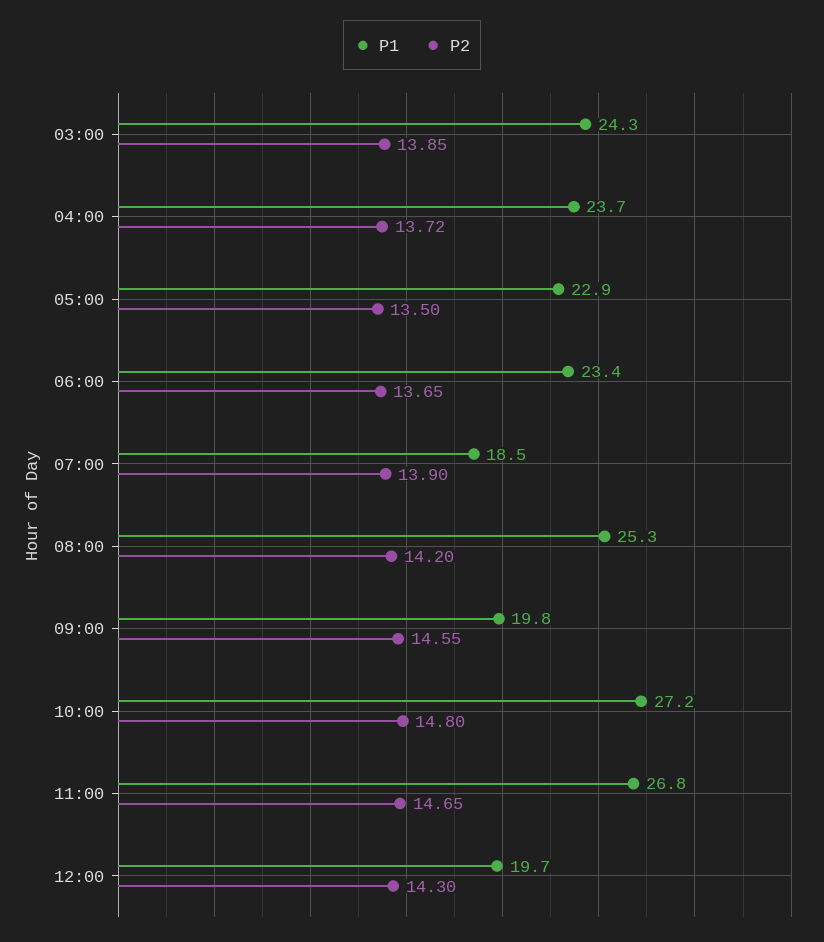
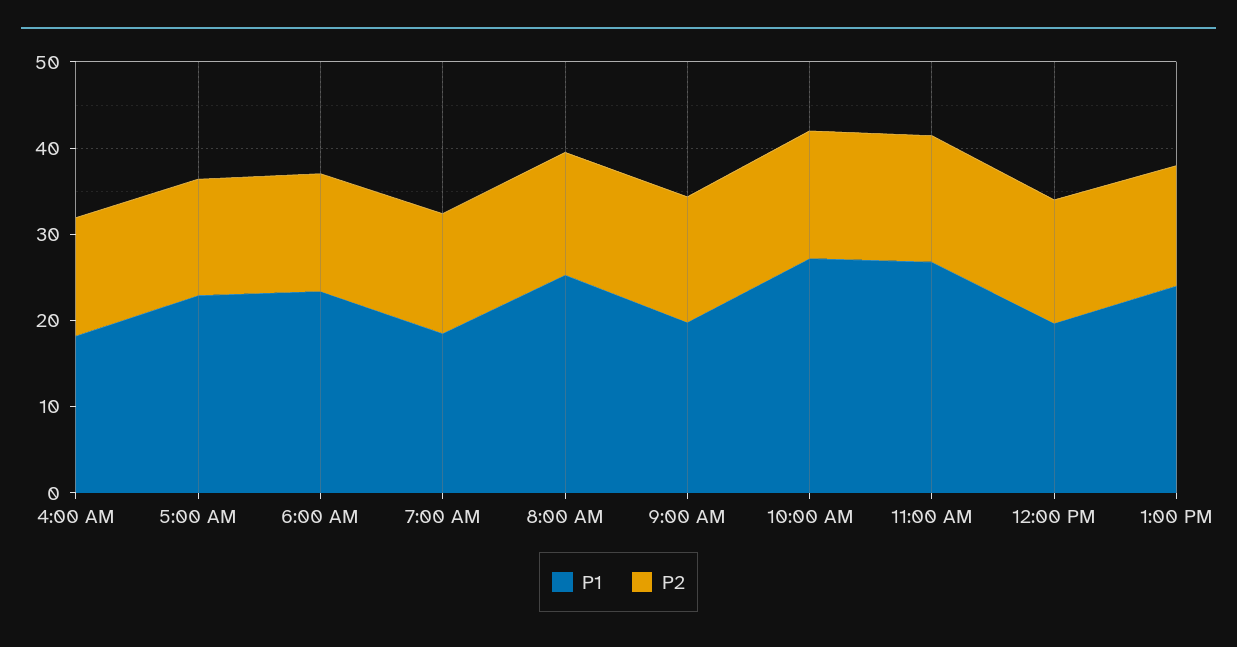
P1, 03:00: 24.3 -> none
P2, 03:00: 13.85 -> none
P1, 04:00: 23.7 -> 18
P1, 1:00 PM: none -> 24
P2, 1:00 PM: none -> 14

